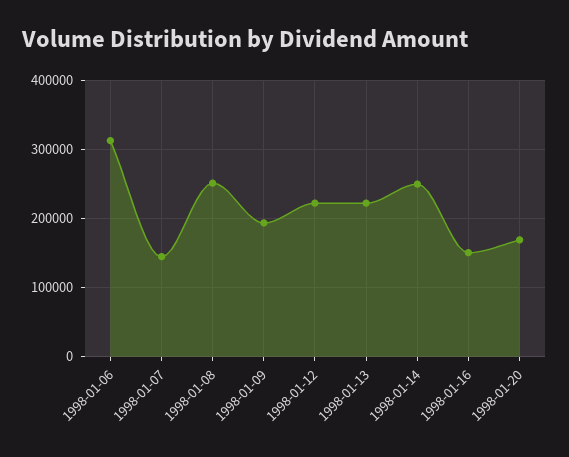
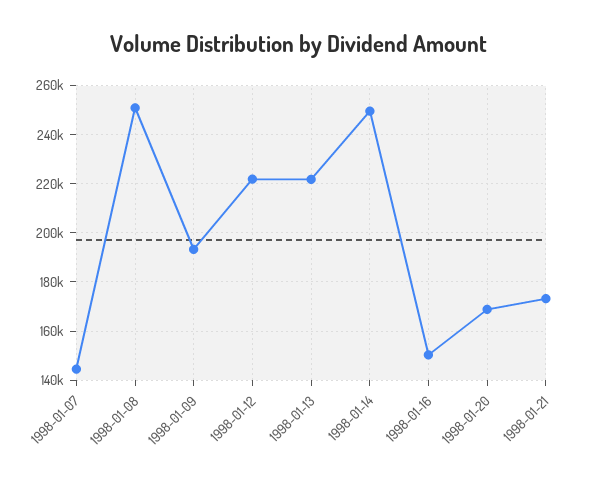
1998-01-06: 310000 -> none
1998-01-21: none -> 172500

